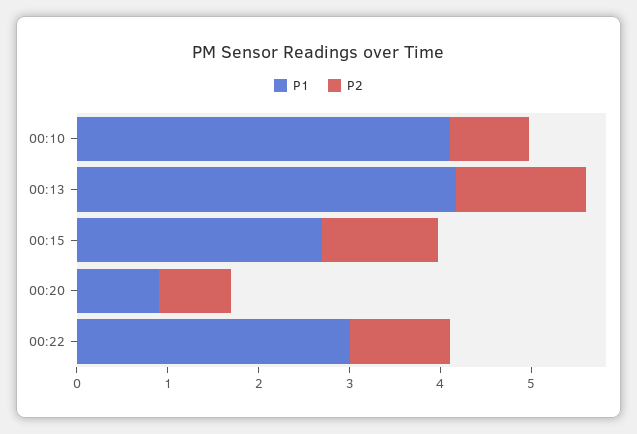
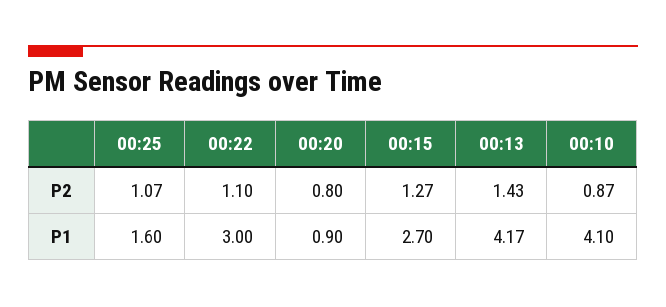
P2, 00:25: none -> 1.07
P1, 00:25: none -> 1.6

